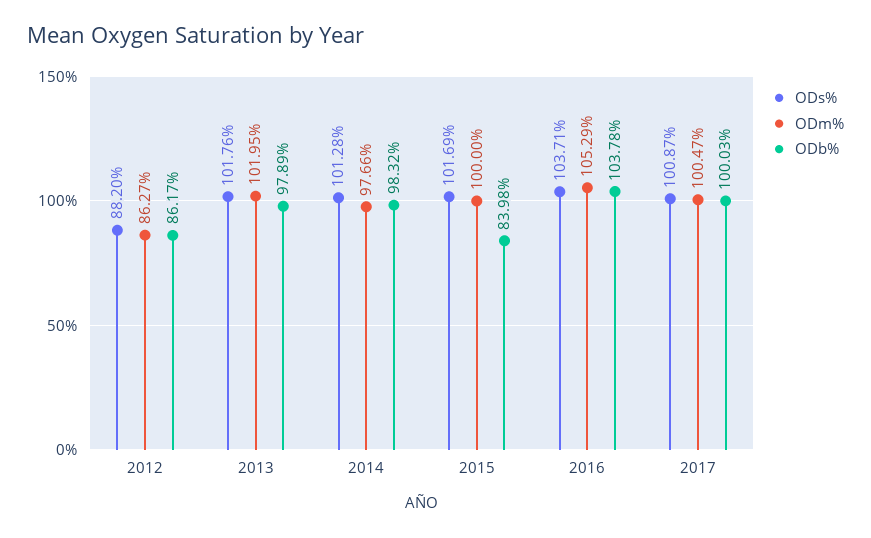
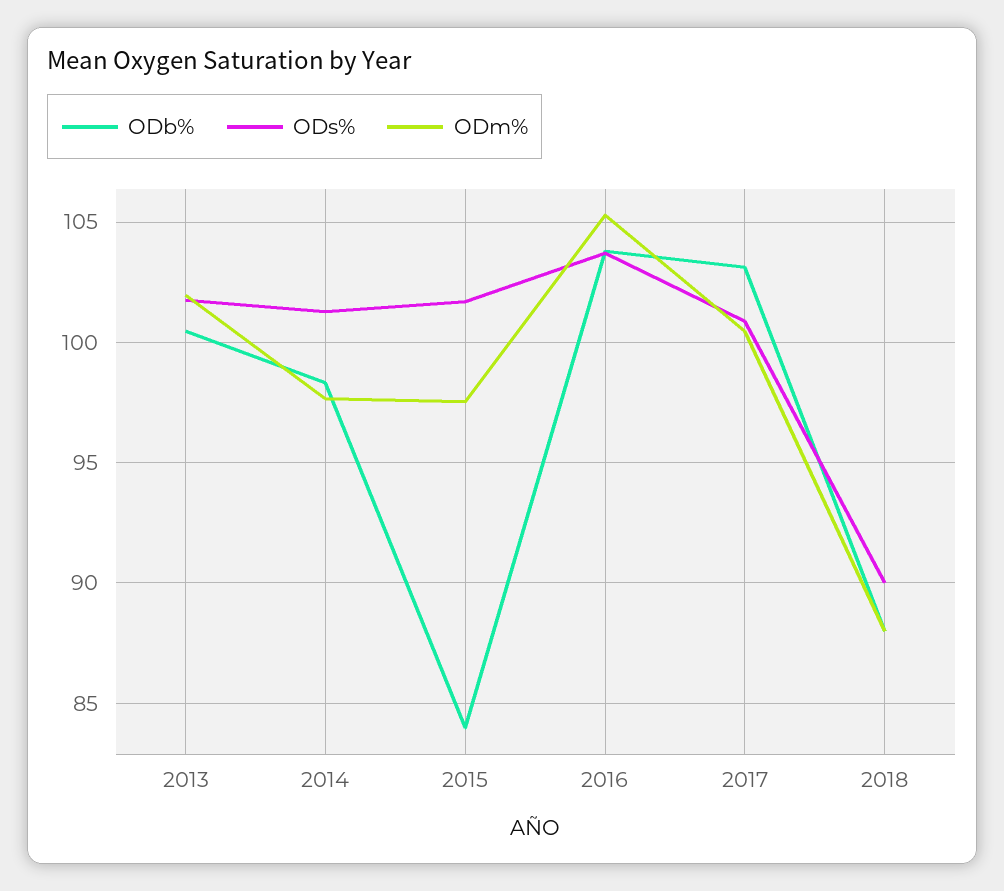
ODs%, 2012: 88.2 -> none
ODm%, 2012: 86.27 -> none
ODb%, 2012: 86.17 -> none
ODb%, 2013: 97.89 -> 100.5
ODm%, 2015: 100 -> 97.5
ODb%, 2017: 100.03 -> 103
ODb%, 2018: none -> 88
ODs%, 2018: none -> 90
ODm%, 2018: none -> 88

